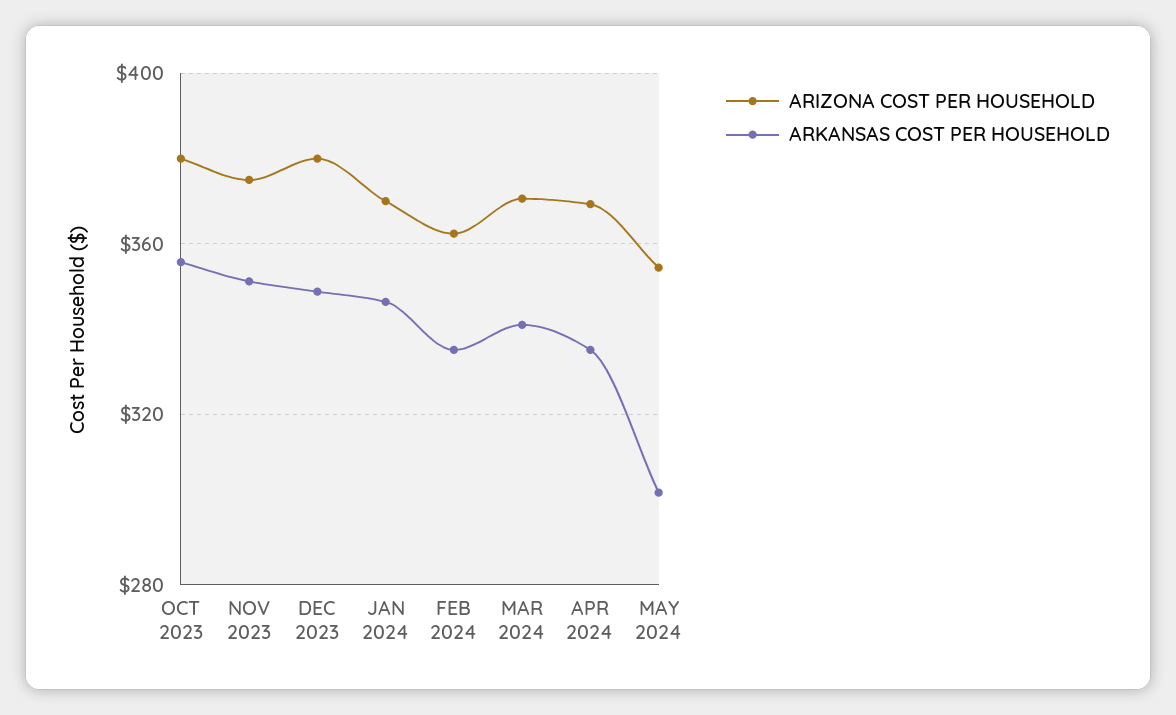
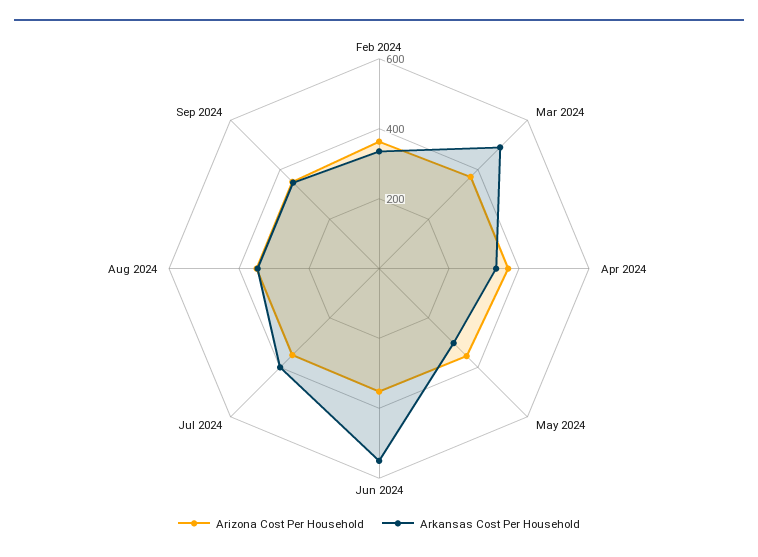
ARIZONA COST PER HOUSEHOLD, OCT 2023: 380 -> none
ARKANSAS COST PER HOUSEHOLD, OCT 2023: 355 -> none
ARIZONA COST PER HOUSEHOLD, NOV 2023: 375 -> none
ARKANSAS COST PER HOUSEHOLD, NOV 2023: 350 -> none
ARIZONA COST PER HOUSEHOLD, DEC 2023: 380 -> none
ARKANSAS COST PER HOUSEHOLD, DEC 2023: 350 -> none
ARIZONA COST PER HOUSEHOLD, JAN 2024: 370 -> none
ARKANSAS COST PER HOUSEHOLD, JAN 2024: 345 -> none
ARKANSAS COST PER HOUSEHOLD, MAR 2024: 340 -> 500
ARIZONA COST PER HOUSEHOLD, Jun 2024: none -> 350
ARKANSAS COST PER HOUSEHOLD, Jun 2024: none -> 550
ARIZONA COST PER HOUSEHOLD, Jul 2024: none -> 350
ARKANSAS COST PER HOUSEHOLD, Jul 2024: none -> 400
ARIZONA COST PER HOUSEHOLD, Aug 2024: none -> 350
ARKANSAS COST PER HOUSEHOLD, Aug 2024: none -> 350
ARIZONA COST PER HOUSEHOLD, Sep 2024: none -> 350
ARKANSAS COST PER HOUSEHOLD, Sep 2024: none -> 350

